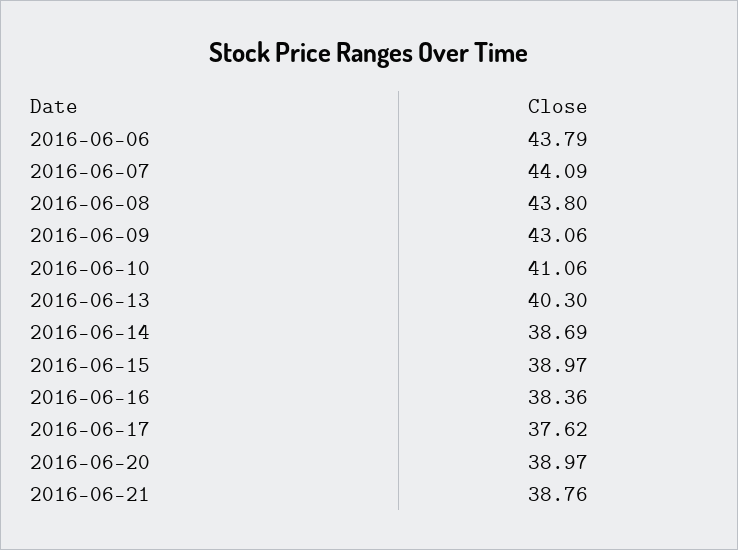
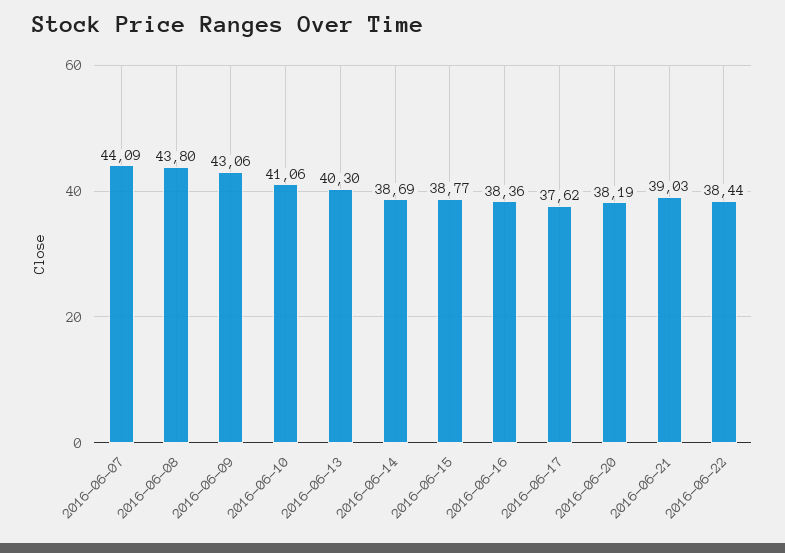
2016-06-06: 43.79 -> none
2016-06-15: 38.97 -> 38.77
2016-06-20: 38.97 -> 38.19
2016-06-21: 38.76 -> 39.03
2016-06-22: none -> 38.44

